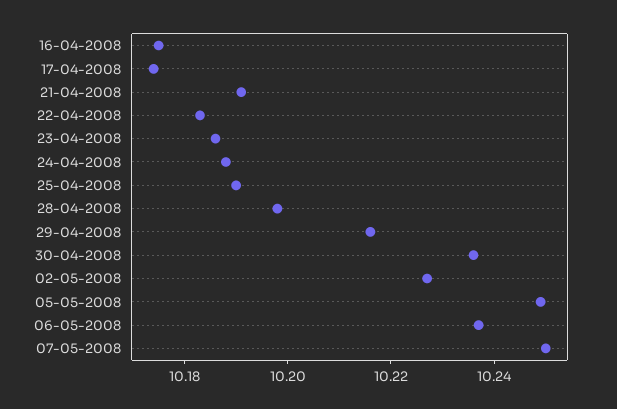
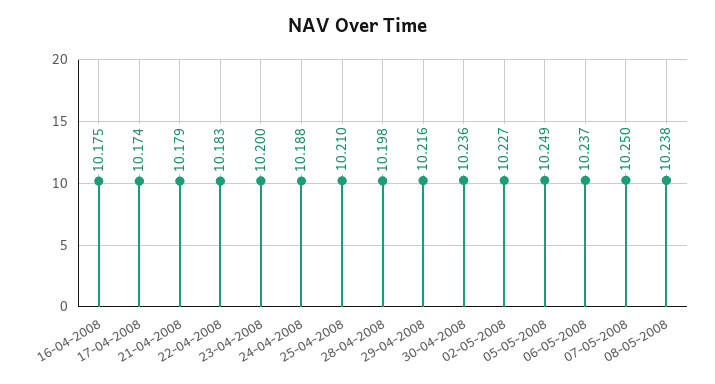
21-04-2008: 10.19 -> 10.179
23-04-2008: 10.185 -> 10.2
25-04-2008: 10.19 -> 10.21
08-05-2008: none -> 10.238

